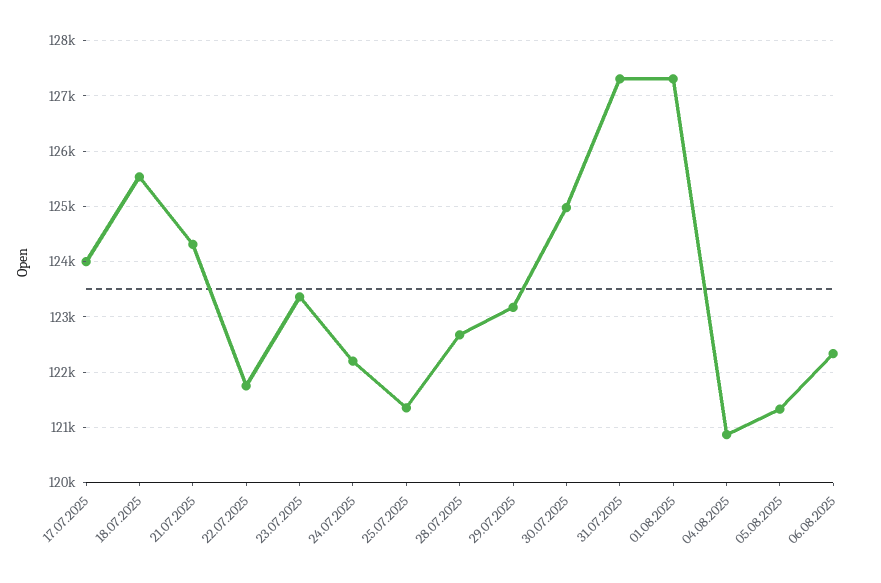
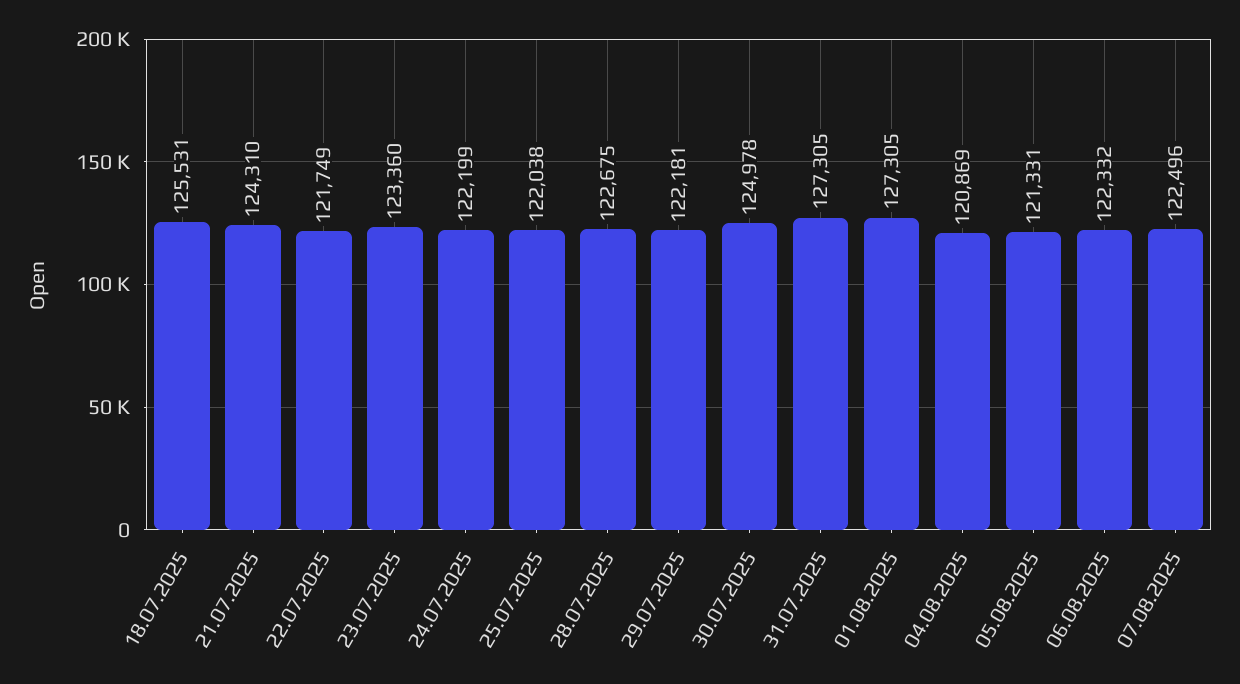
17.07.2025: 124000 -> none
25.07.2025: 121400 -> 122038
29.07.2025: 123200 -> 122181
07.08.2025: none -> 122496

